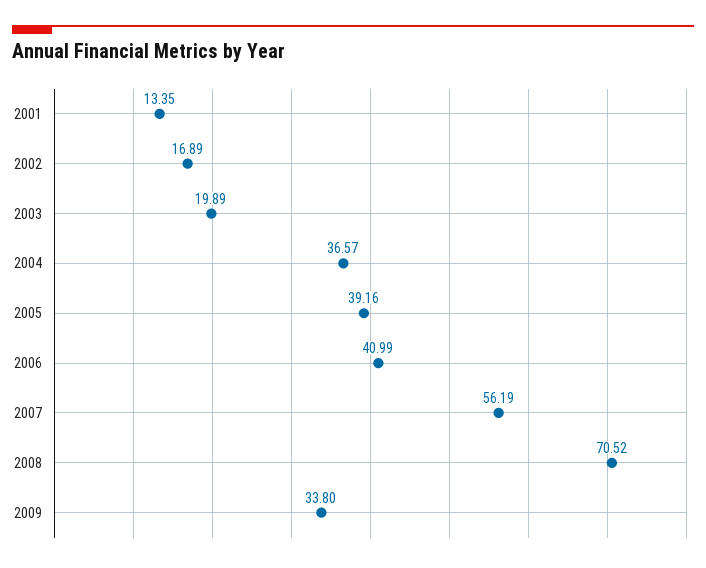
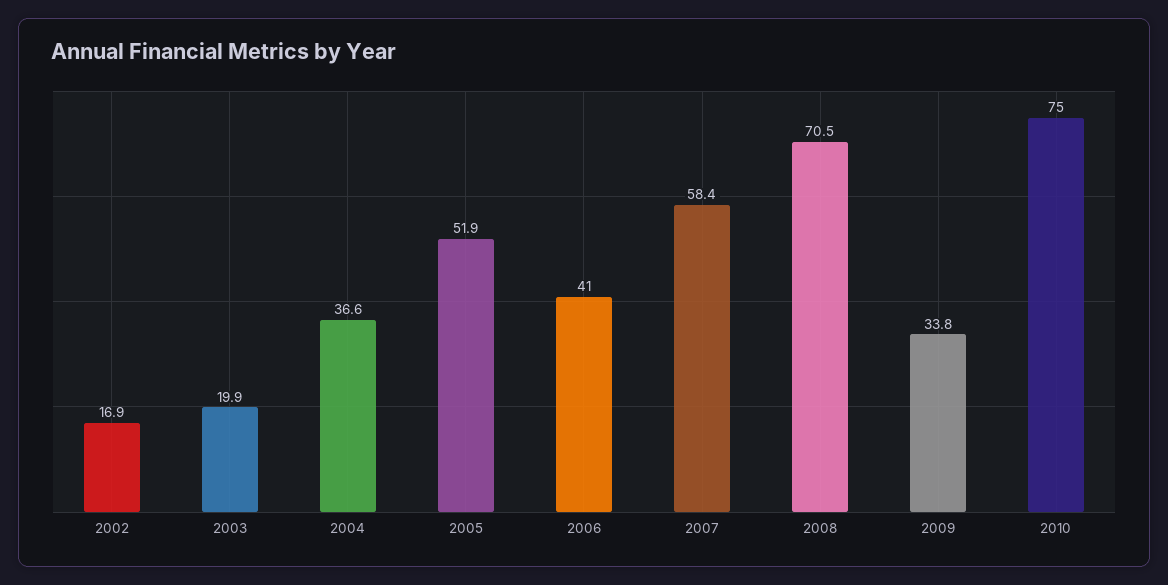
2001: 13.35 -> none
2005: 39.16 -> 51.9
2007: 56.19 -> 58.4
2010: none -> 75

